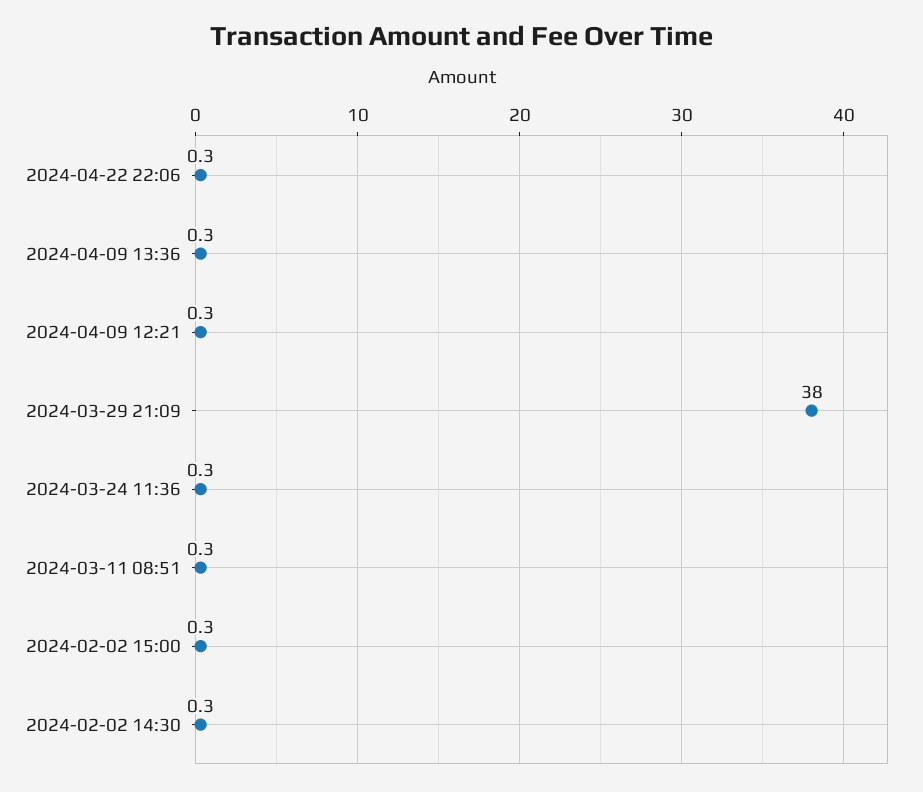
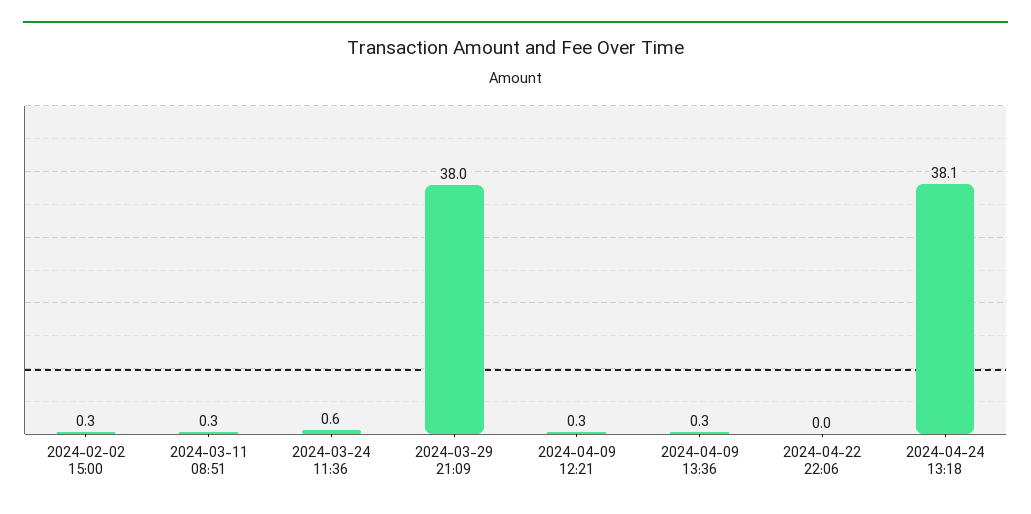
2024-04-22 22:06: 0.3 -> 0
2024-03-24 11:36: 0.3 -> 0.6
2024-02-02 14:30: 0.3 -> none
2024-04-24 13:18: none -> 38.1

